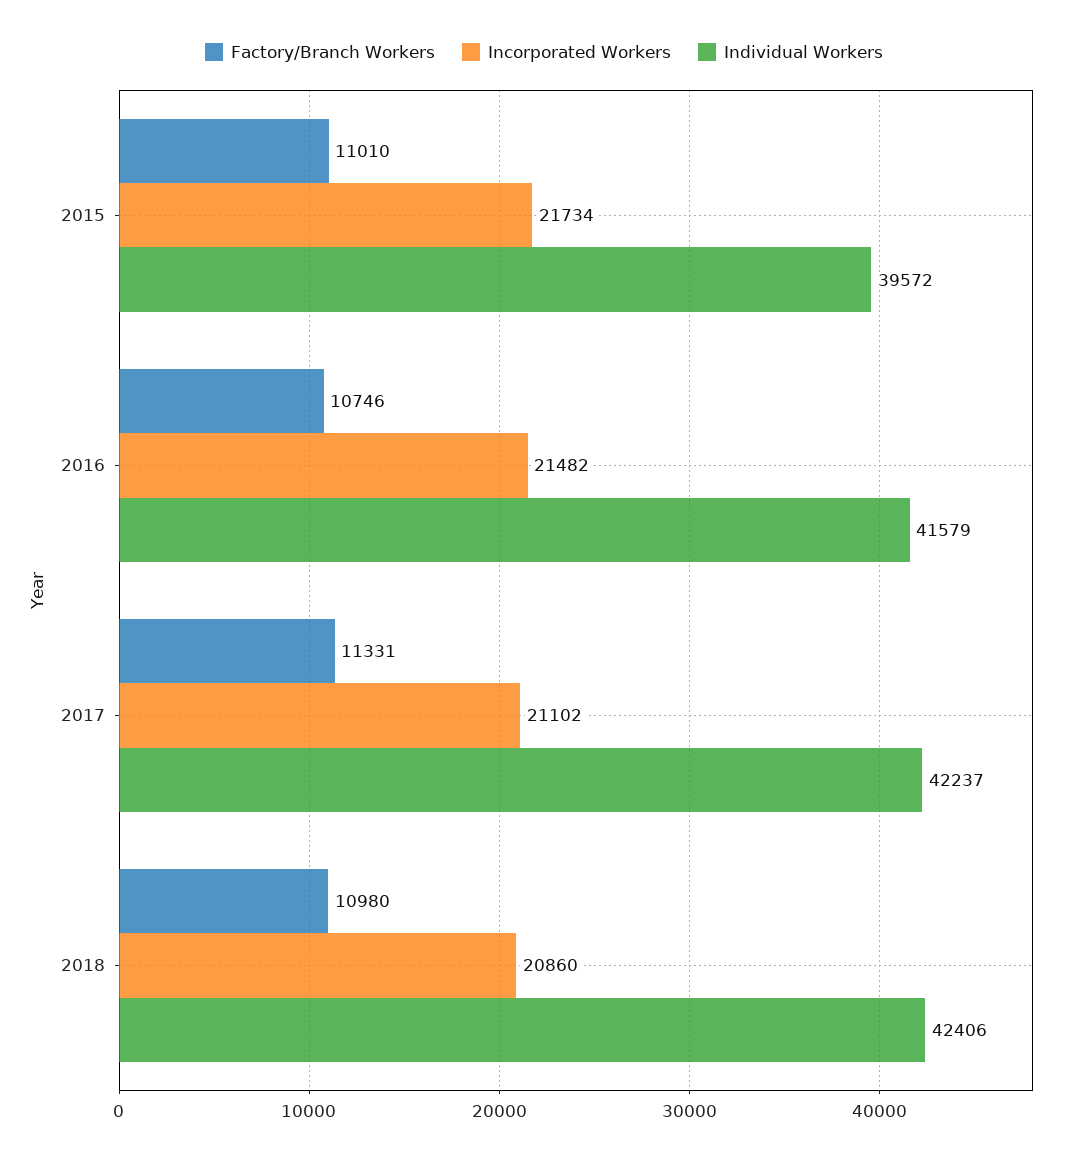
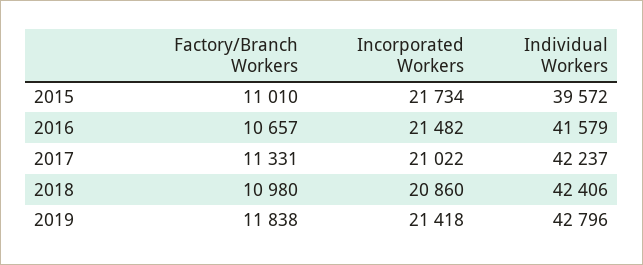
Factory/Branch Workers, 2016: 10746 -> 10657
Incorporated Workers, 2017: 21102 -> 21022
Factory/Branch Workers, 2019: none -> 11838
Incorporated Workers, 2019: none -> 21418
Individual Workers, 2019: none -> 42796

